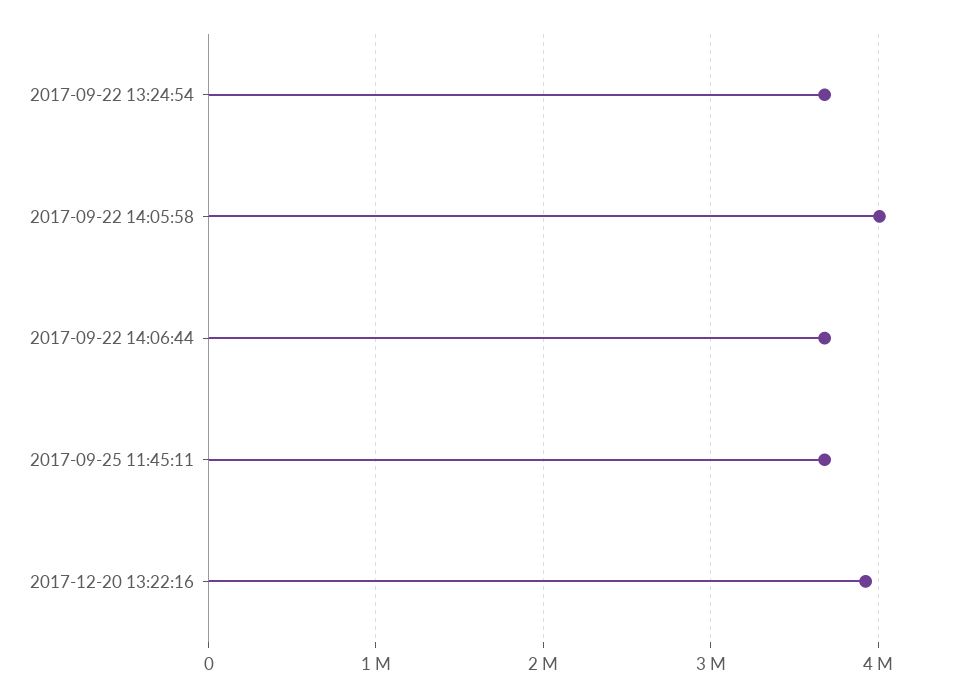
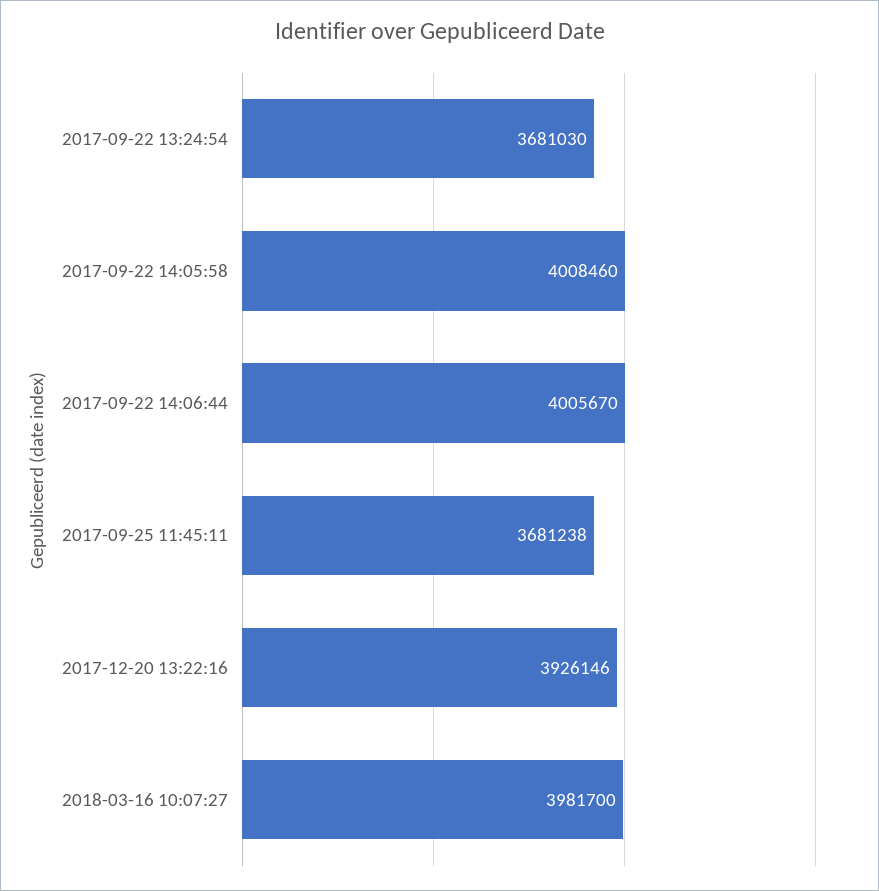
2017-09-22 14:06:44: 3700000 -> 4005670
2018-03-16 10:07:27: none -> 3981700

